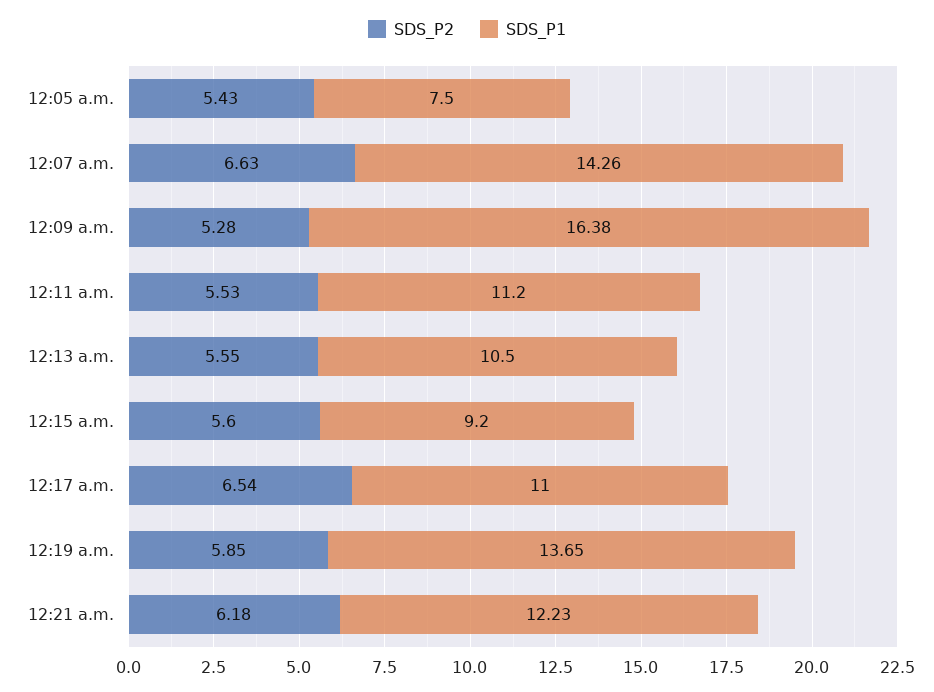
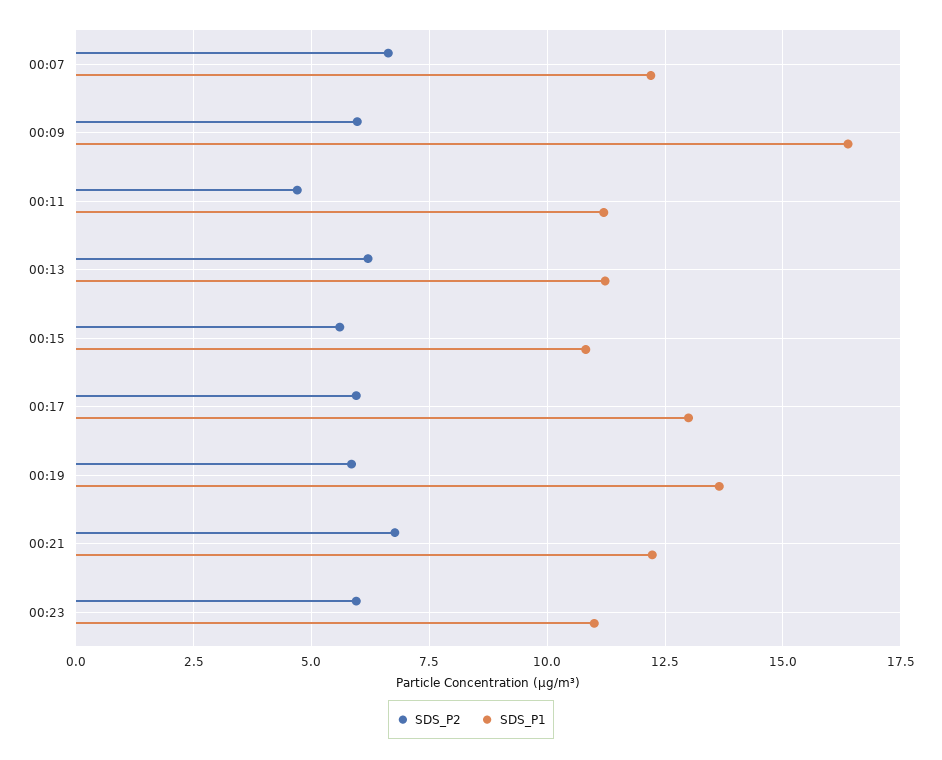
SDS_P2, 12:05 a.m.: 5.43 -> none
SDS_P1, 12:05 a.m.: 7.5 -> none
SDS_P1, 12:07 a.m.: 14.26 -> 12.25
SDS_P2, 12:09 a.m.: 5.28 -> 6
SDS_P2, 12:11 a.m.: 5.53 -> 4.75
SDS_P2, 12:13 a.m.: 5.55 -> 6.25
SDS_P1, 12:13 a.m.: 10.5 -> 11.25
SDS_P1, 12:15 a.m.: 9.2 -> 10.75
SDS_P2, 12:17 a.m.: 6.54 -> 6
SDS_P1, 12:17 a.m.: 11 -> 13
SDS_P2, 12:21 a.m.: 6.18 -> 6.75
SDS_P2, 00:23: none -> 6
SDS_P1, 00:23: none -> 11

